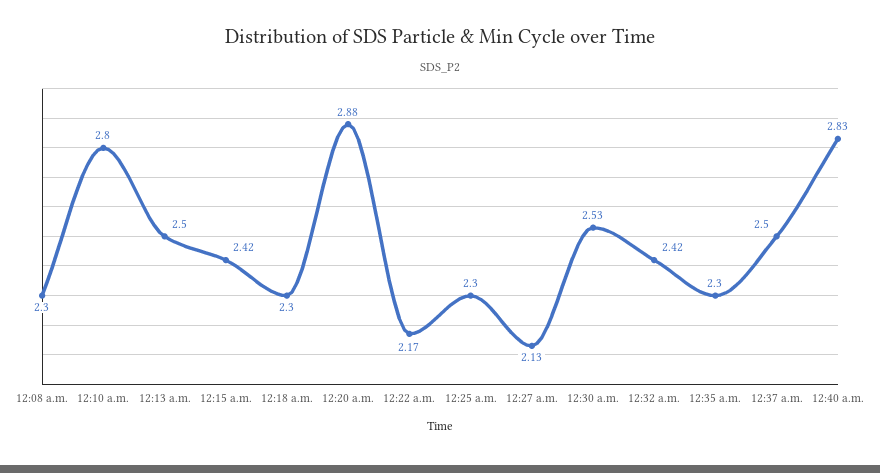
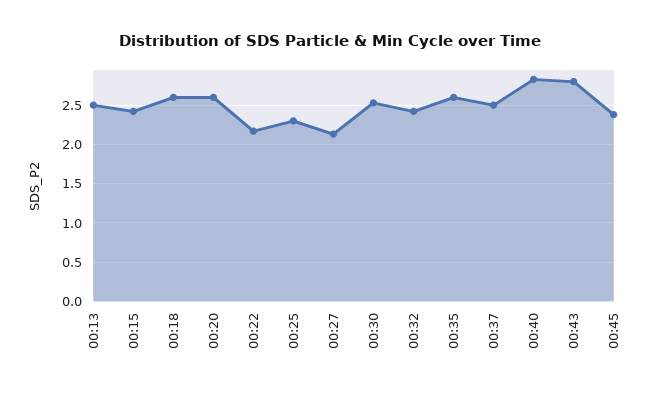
12:08 a.m.: 2.3 -> none
12:10 a.m.: 2.8 -> none
12:18 a.m.: 2.3 -> 2.6
12:20 a.m.: 2.88 -> 2.6
12:35 a.m.: 2.3 -> 2.6
00:43: none -> 2.8
00:45: none -> 2.4

